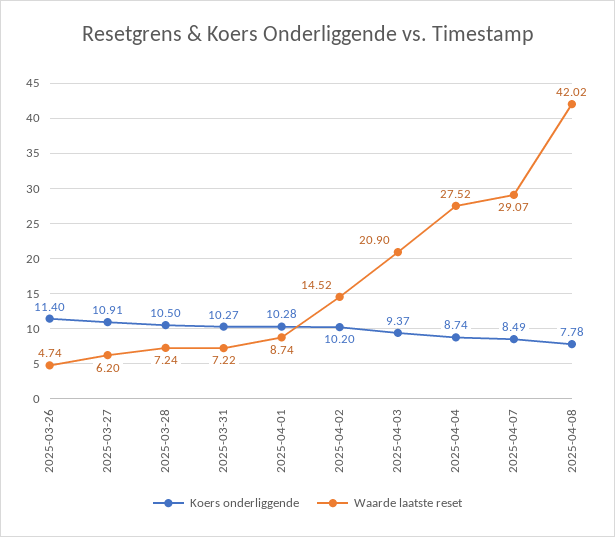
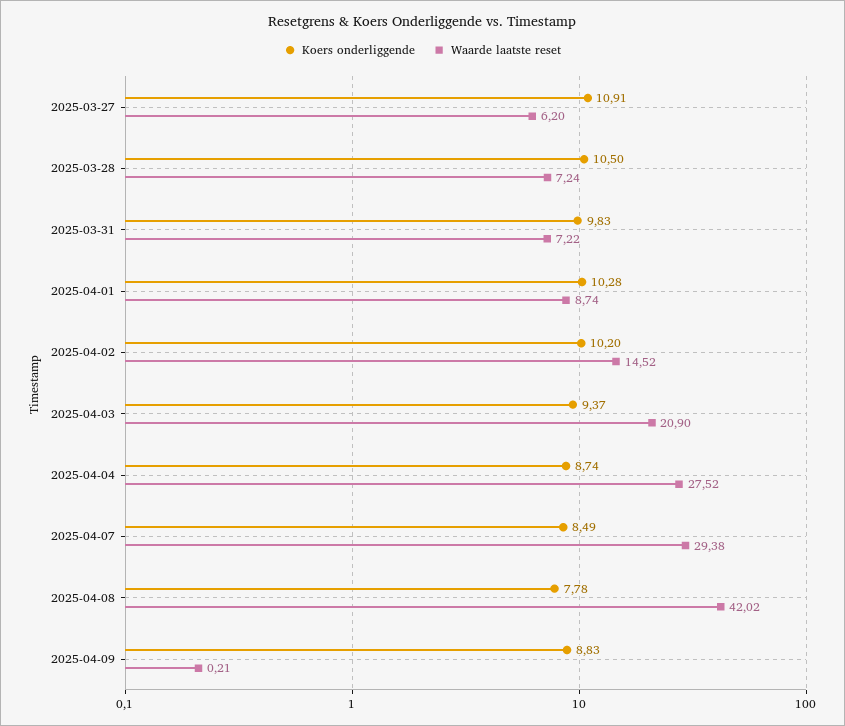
Koers onderliggende, 2025-03-26: 11.4 -> none
Waarde laatste reset, 2025-03-26: 4.74 -> none
Koers onderliggende, 2025-03-31: 10.27 -> 9.83
Waarde laatste reset, 2025-04-07: 29.07 -> 29.38
Koers onderliggende, 2025-04-09: none -> 8.83
Waarde laatste reset, 2025-04-09: none -> 0.21

